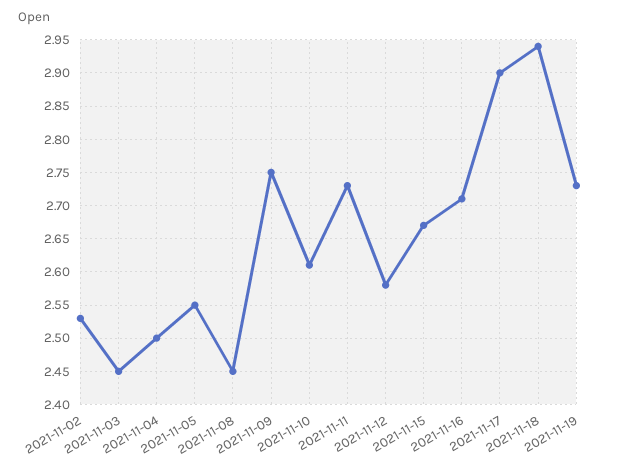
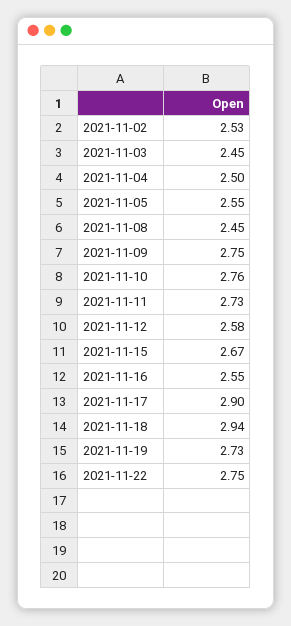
2021-11-10: 2.61 -> 2.76
2021-11-16: 2.71 -> 2.55
2021-11-22: none -> 2.75

